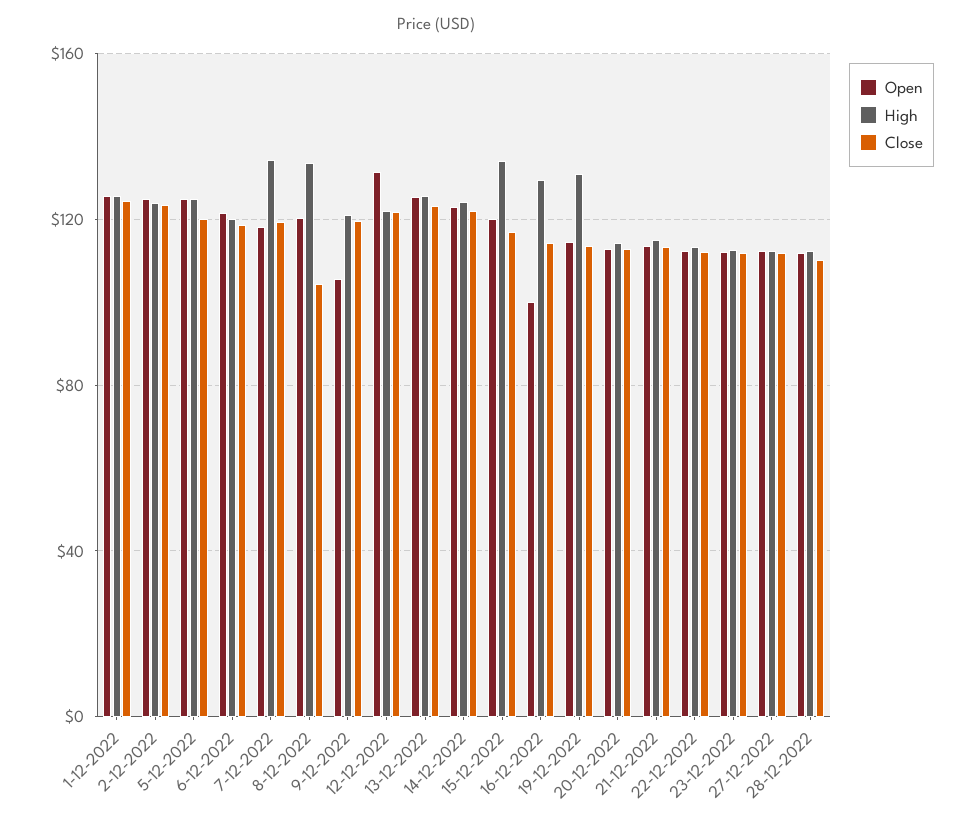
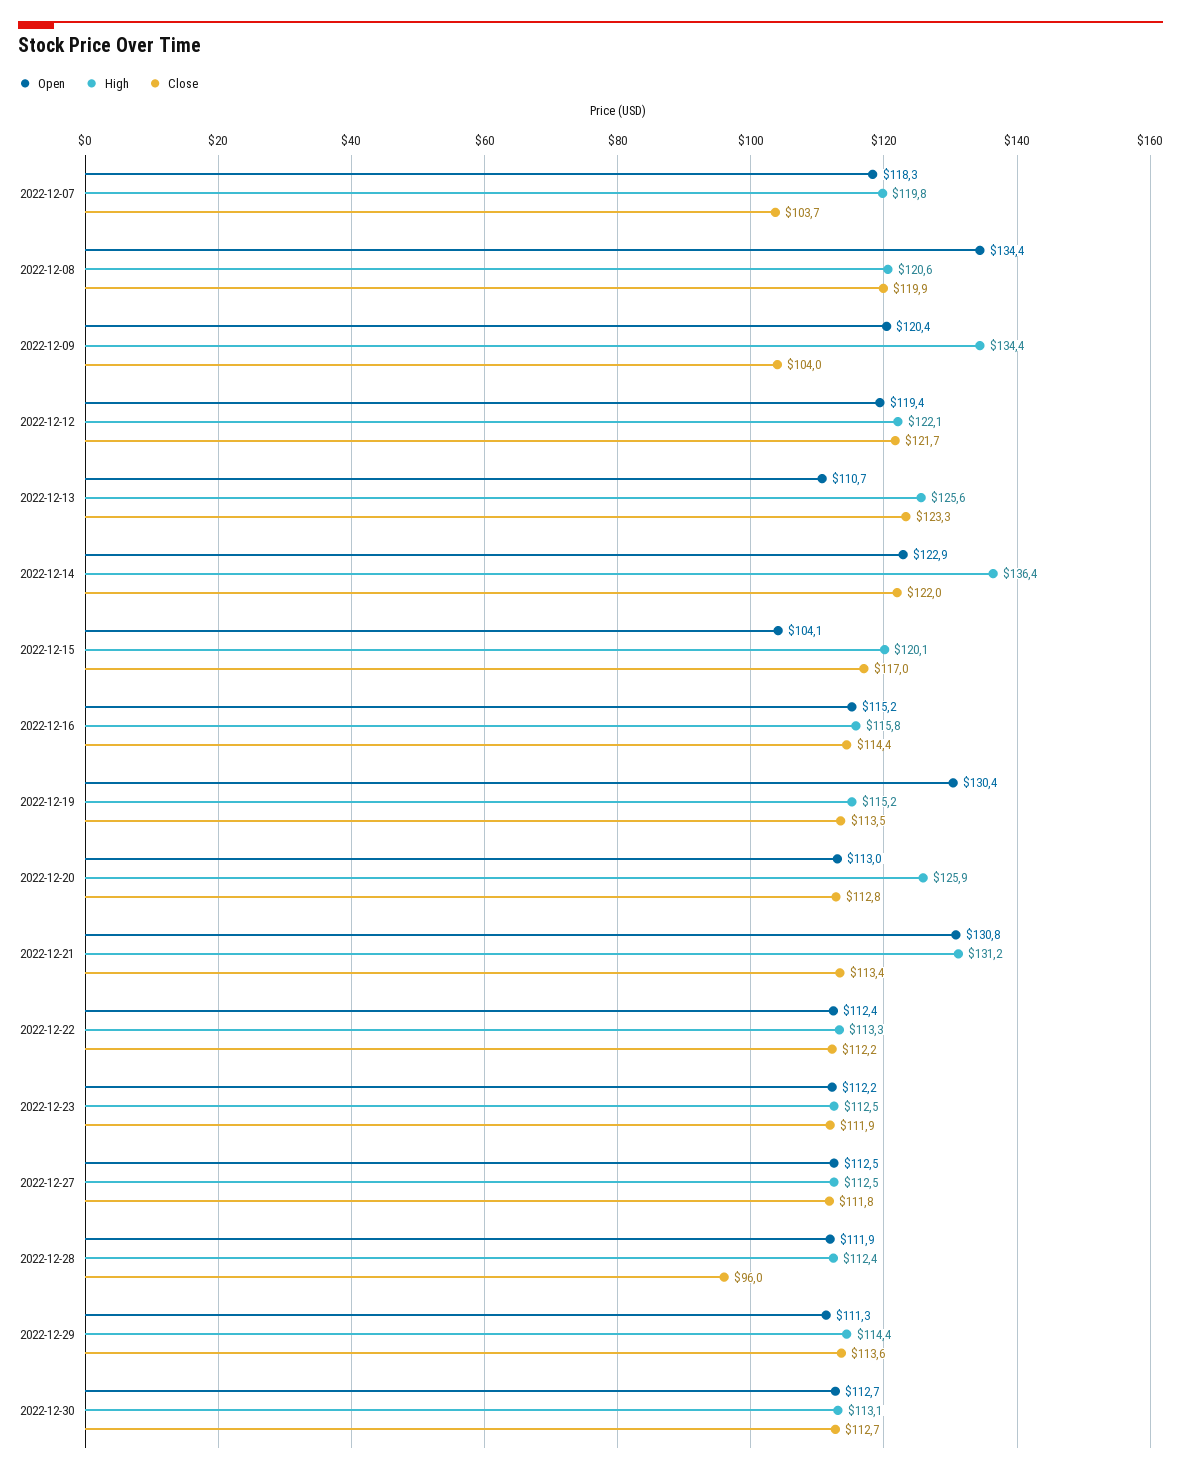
Open, 1-12-2022: 125 -> none
High, 1-12-2022: 125 -> none
Close, 1-12-2022: 125 -> none
Open, 2-12-2022: 125 -> none
High, 2-12-2022: 125 -> none
Close, 2-12-2022: 125 -> none
Open, 5-12-2022: 125 -> none
High, 5-12-2022: 125 -> none
Close, 5-12-2022: 120 -> none
Open, 6-12-2022: 120 -> none
High, 6-12-2022: 120 -> none
Close, 6-12-2022: 120 -> none
High, 7-12-2022: 135 -> 119.8
Close, 7-12-2022: 120 -> 103.7
Open, 8-12-2022: 120 -> 134.4
High, 8-12-2022: 135 -> 120.6
Close, 8-12-2022: 105 -> 119.9
Open, 9-12-2022: 105 -> 120.4
High, 9-12-2022: 120 -> 134.4
Close, 9-12-2022: 120 -> 104
Open, 12-12-2022: 130 -> 119.4
Open, 13-12-2022: 125 -> 110.7
High, 14-12-2022: 125 -> 136.4
Open, 15-12-2022: 120 -> 104.1
High, 15-12-2022: 135 -> 120.1
Open, 16-12-2022: 100 -> 115.2
High, 16-12-2022: 130 -> 115.8
Open, 19-12-2022: 115 -> 130.4
High, 19-12-2022: 130 -> 115.2
High, 20-12-2022: 115 -> 125.9
Open, 21-12-2022: 115 -> 130.8
High, 21-12-2022: 115 -> 131.2
Close, 28-12-2022: 110 -> 96
Open, 2022-12-29: none -> 111.3
High, 2022-12-29: none -> 114.4
Close, 2022-12-29: none -> 113.6
Open, 2022-12-30: none -> 112.7
High, 2022-12-30: none -> 113.1
Close, 2022-12-30: none -> 112.7

